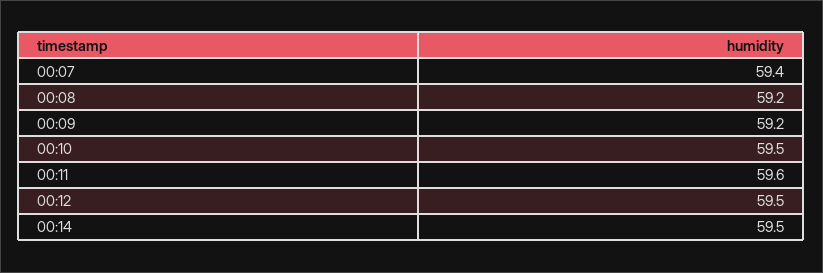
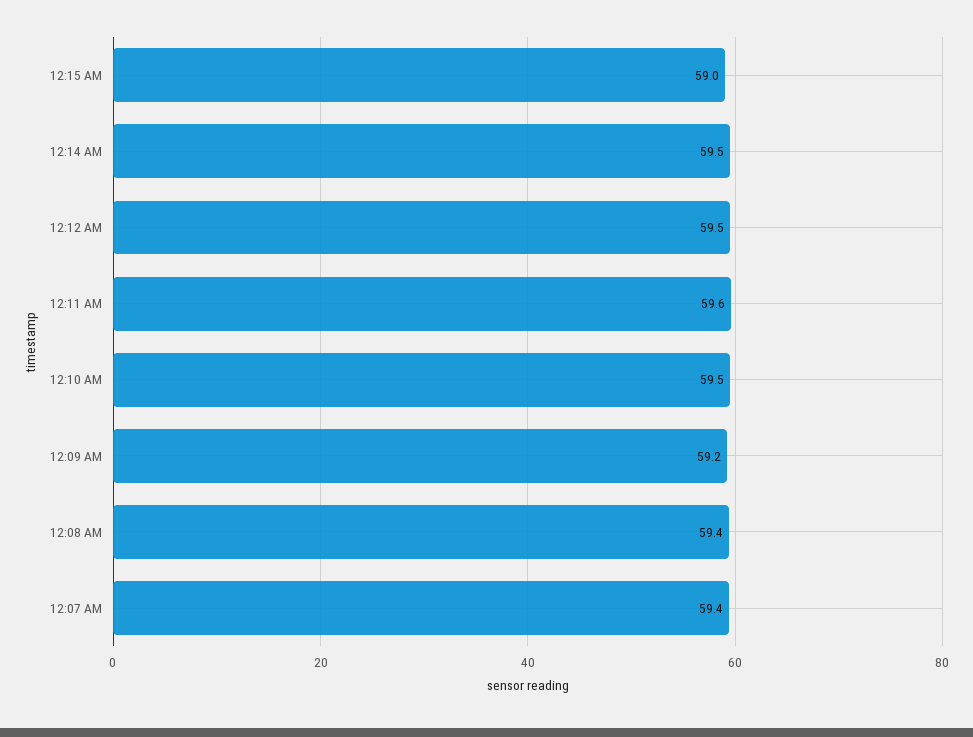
00:08: 59.2 -> 59.4
12:15 AM: none -> 59

